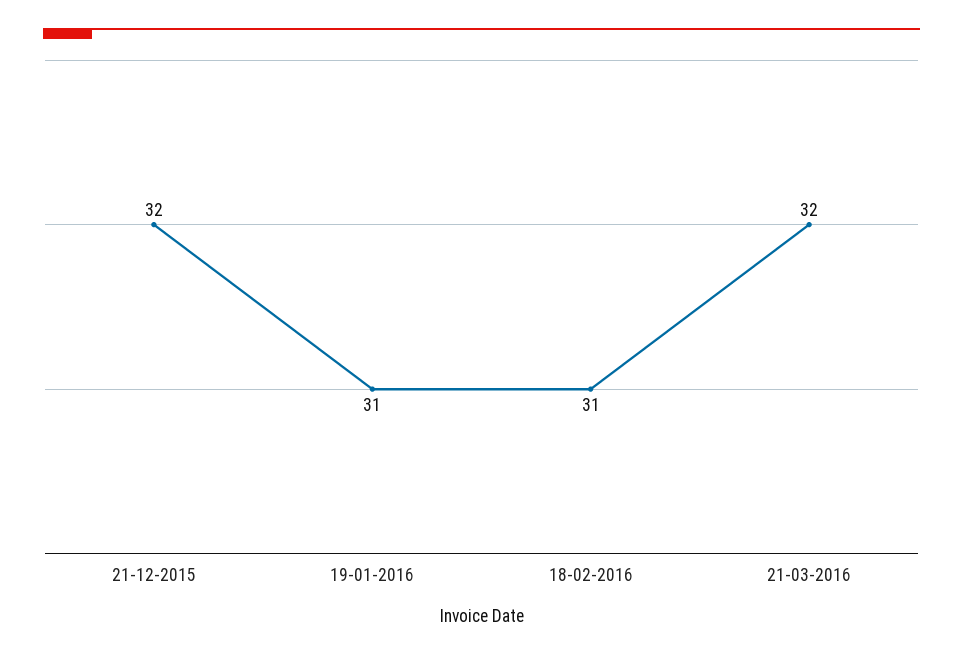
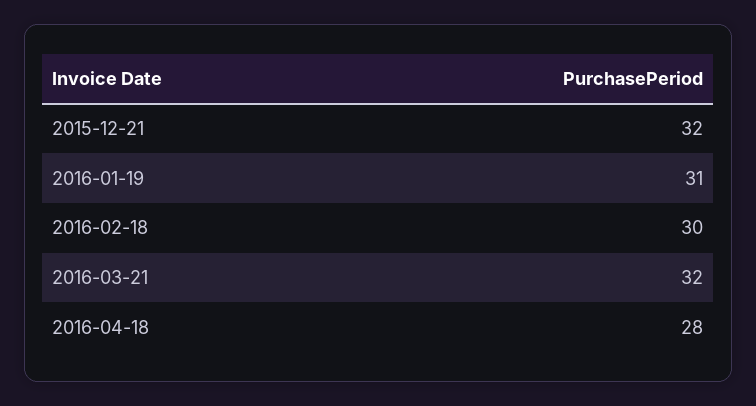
18-02-2016: 31 -> 30
2016-04-18: none -> 28

